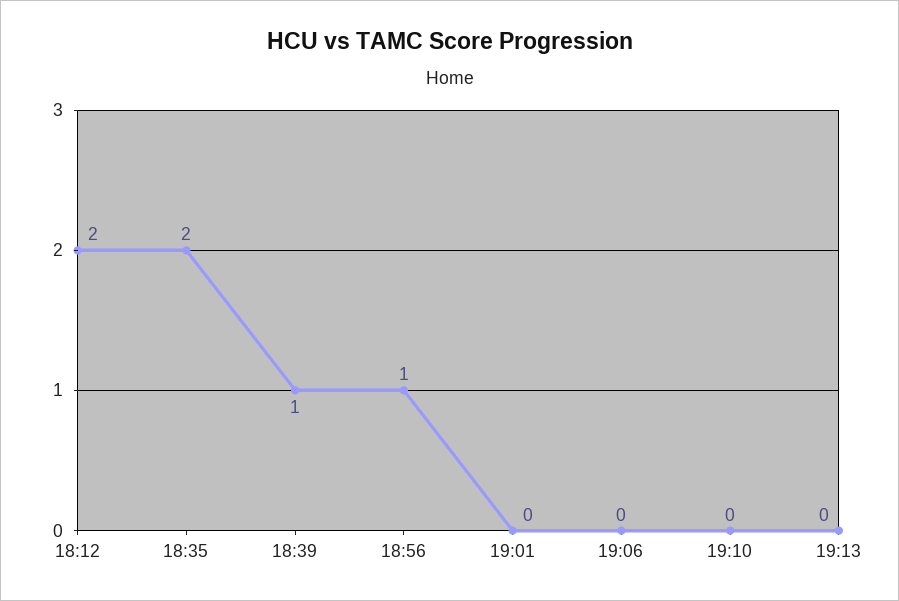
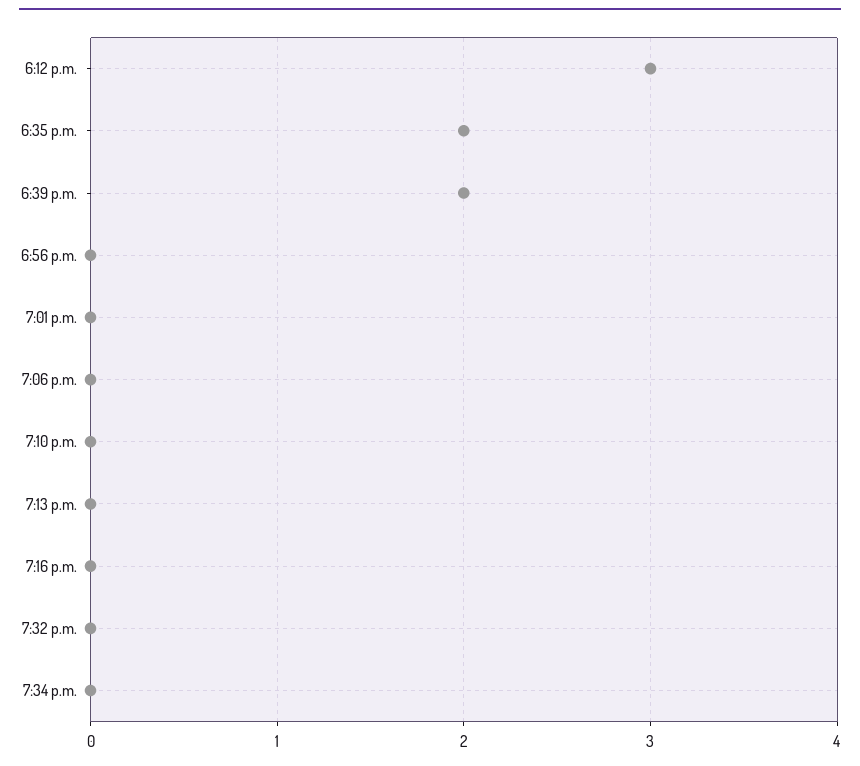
18:12: 2 -> 3
18:39: 1 -> 2
18:56: 1 -> 0
7:16 p.m.: none -> 0
7:32 p.m.: none -> 0
7:34 p.m.: none -> 0

